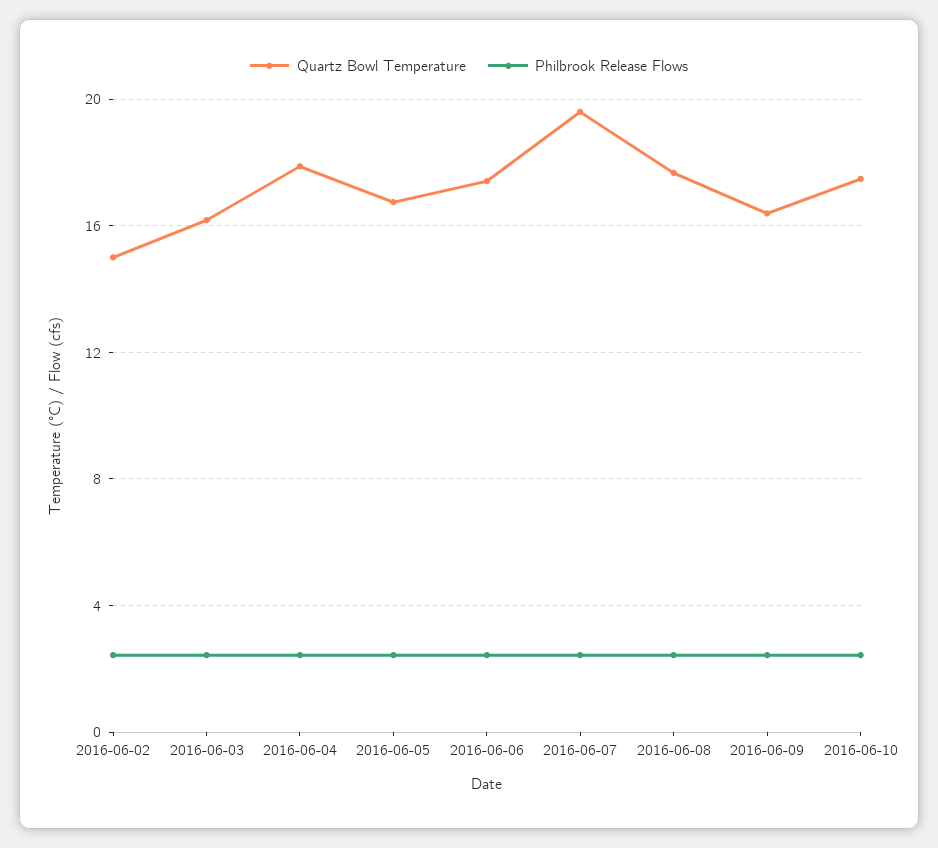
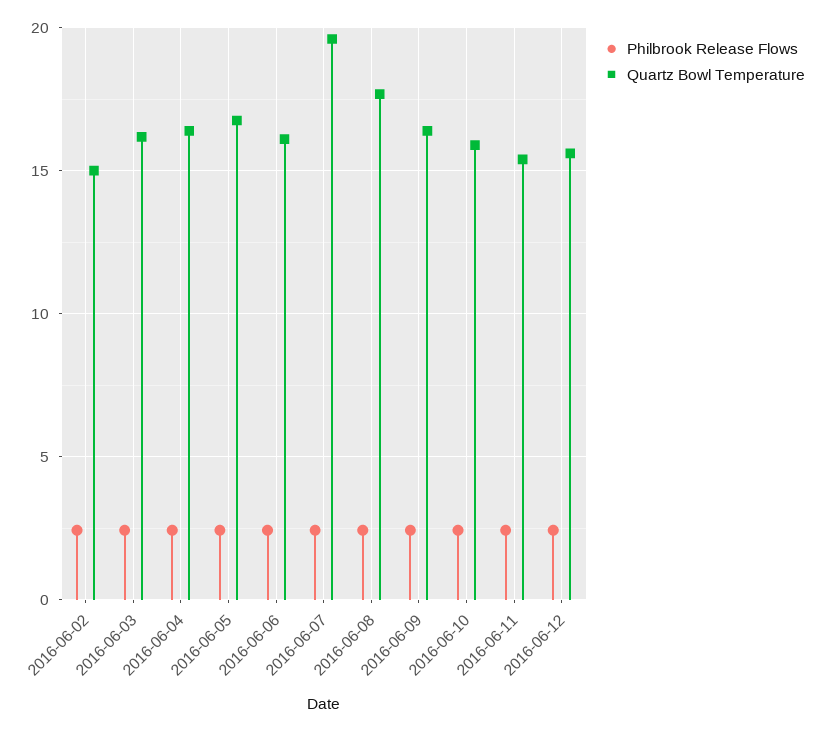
Quartz Bowl Temperature, 2016-06-04: 18 -> 16.5
Quartz Bowl Temperature, 2016-06-06: 17.5 -> 16
Quartz Bowl Temperature, 2016-06-10: 17.5 -> 16
Philbrook Release Flows, 2016-06-11: none -> 2.5
Quartz Bowl Temperature, 2016-06-11: none -> 15.5
Philbrook Release Flows, 2016-06-12: none -> 2.5
Quartz Bowl Temperature, 2016-06-12: none -> 15.5

